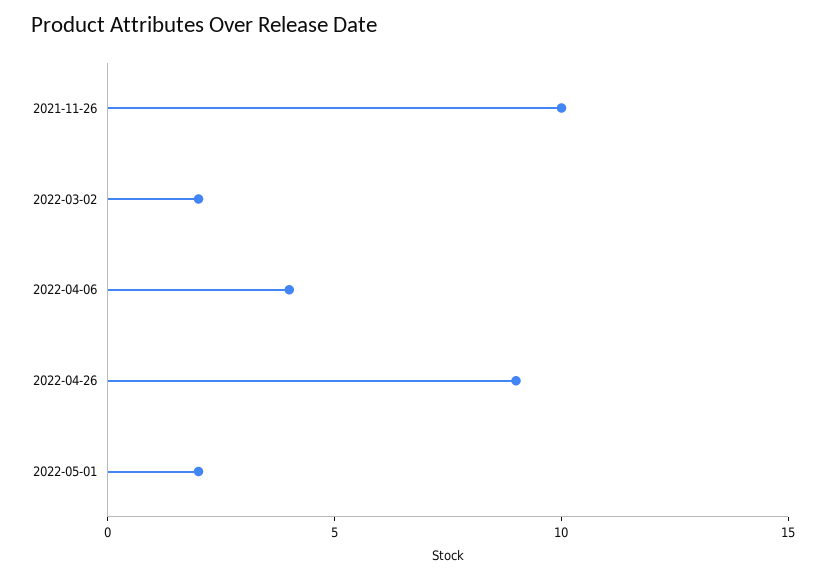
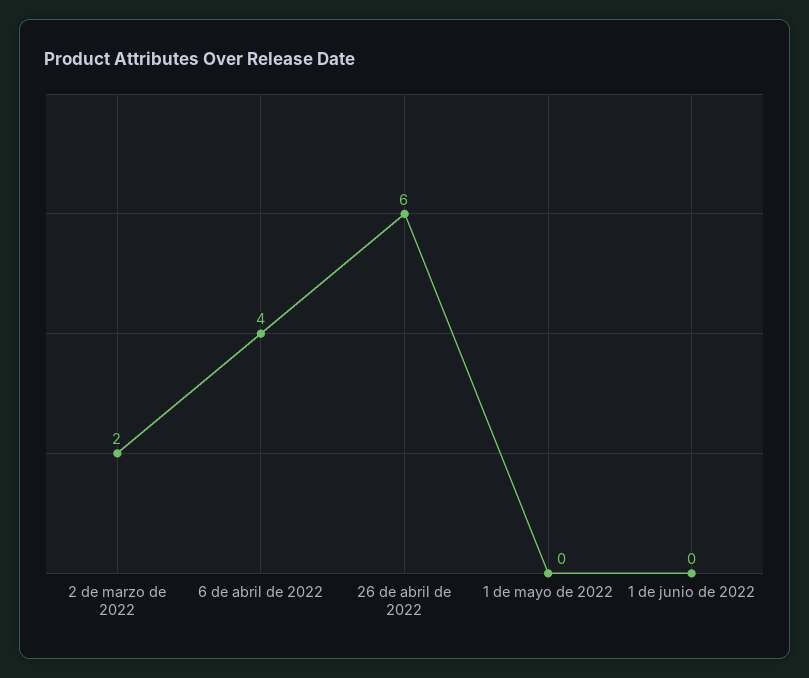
2021-11-26: 10 -> none
2022-04-26: 9 -> 6
2022-05-01: 2 -> 0
1 de junio de 2022: none -> 0

